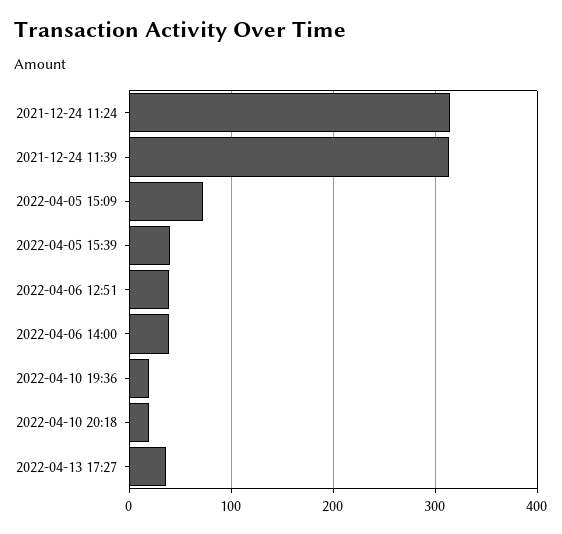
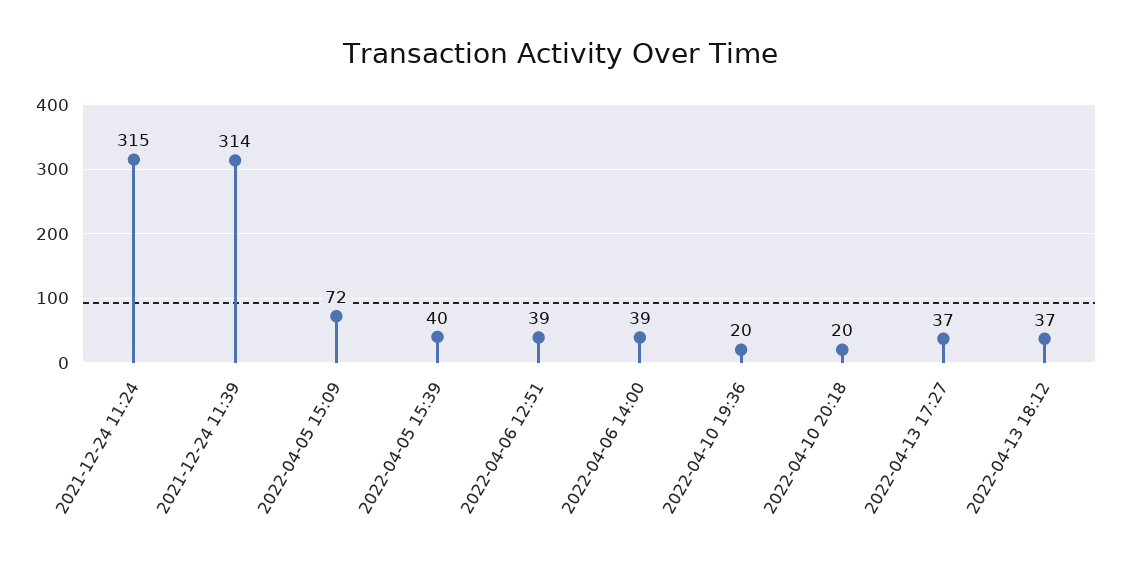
2022-04-13 18:12: none -> 37

